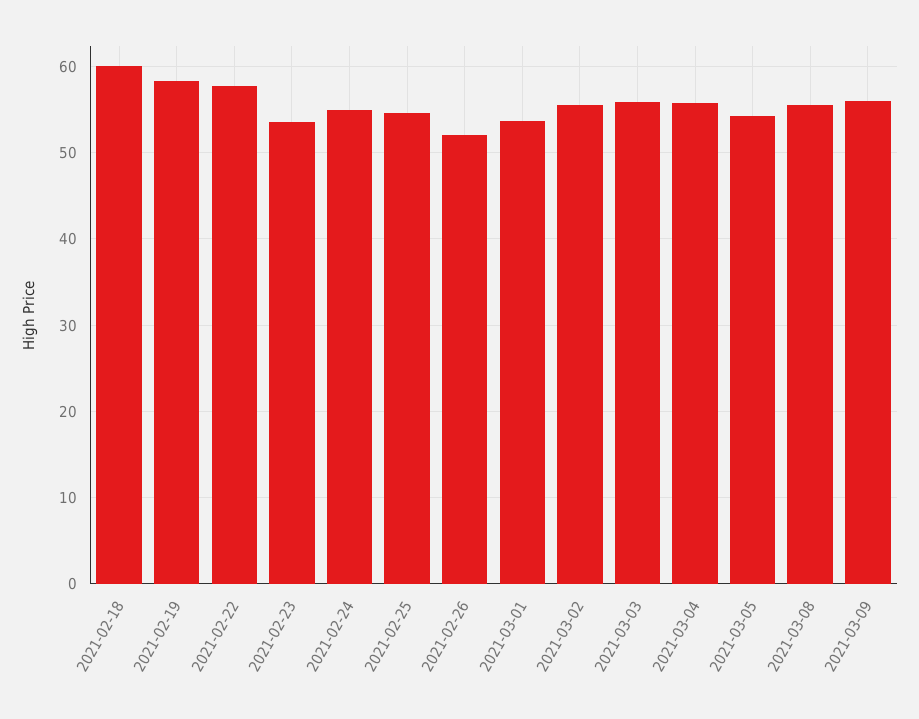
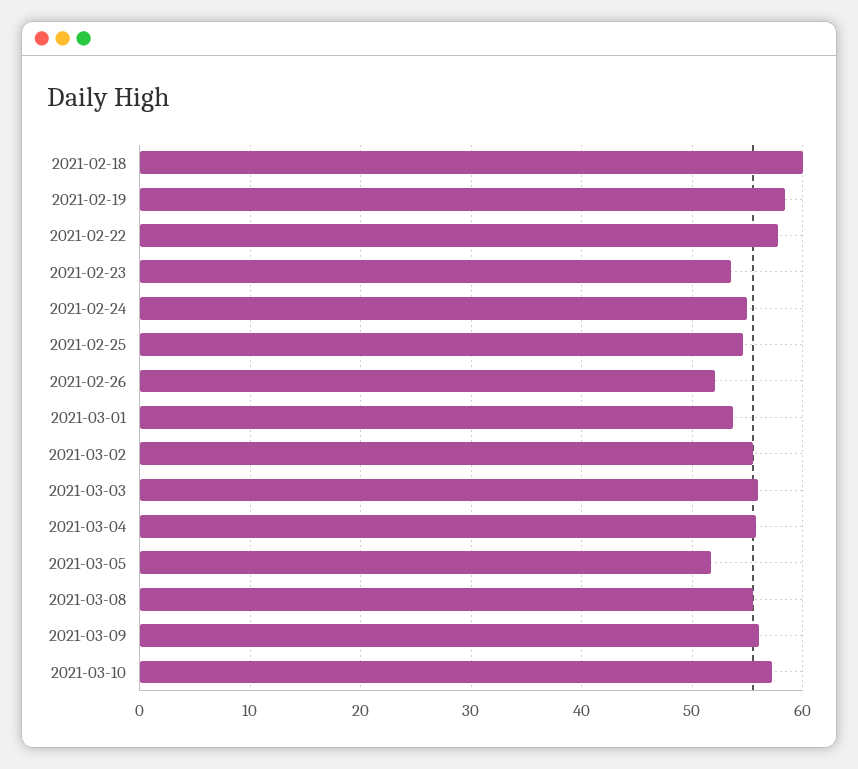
2021-03-05: 54 -> 52
2021-03-10: none -> 57

